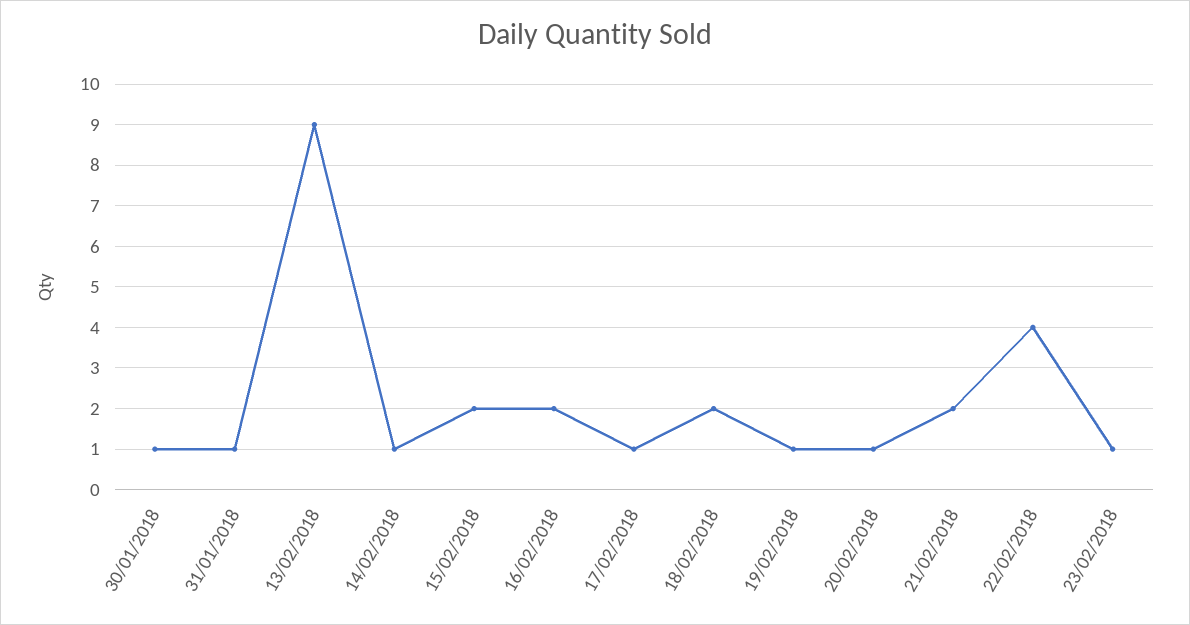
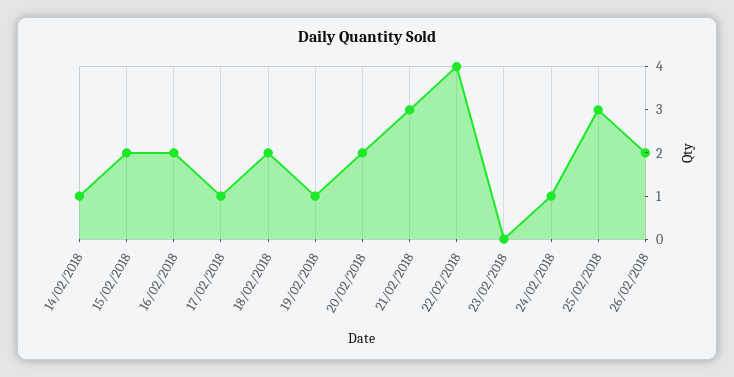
30/01/2018: 1 -> none
31/01/2018: 1 -> none
13/02/2018: 9 -> none
20/02/2018: 1 -> 2
21/02/2018: 2 -> 3
23/02/2018: 1 -> 0
24/02/2018: none -> 1
25/02/2018: none -> 3
26/02/2018: none -> 2

